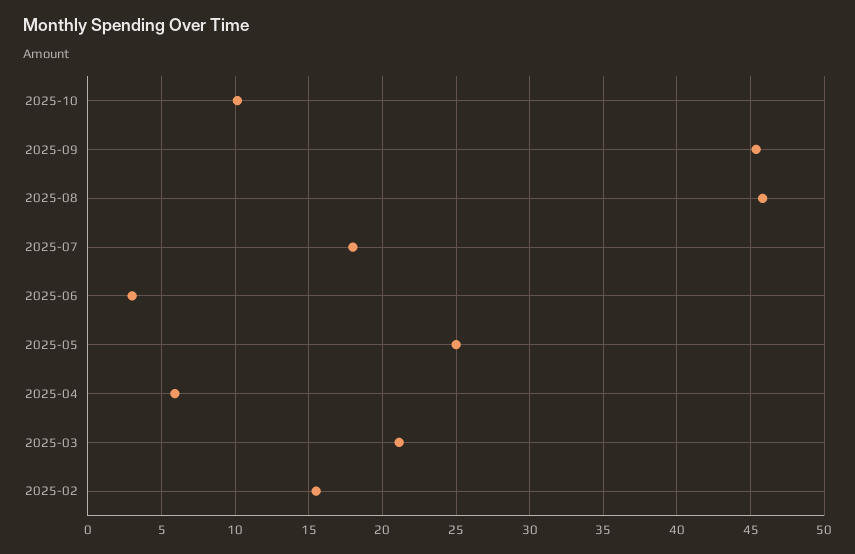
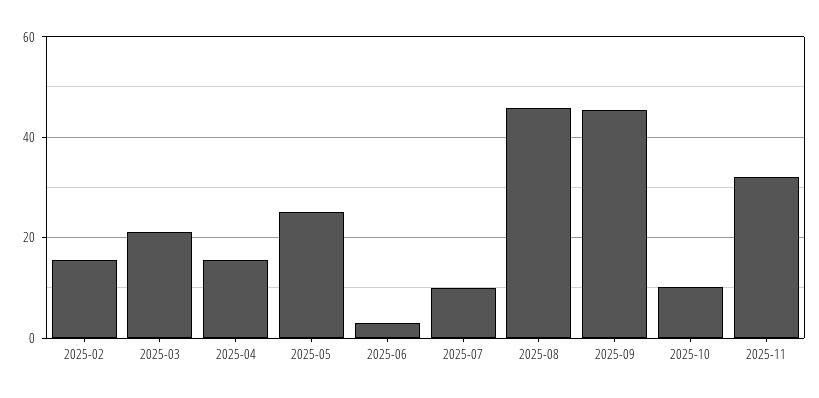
2025-07: 18 -> 10
2025-04: 6 -> 16
2025-11: none -> 32

